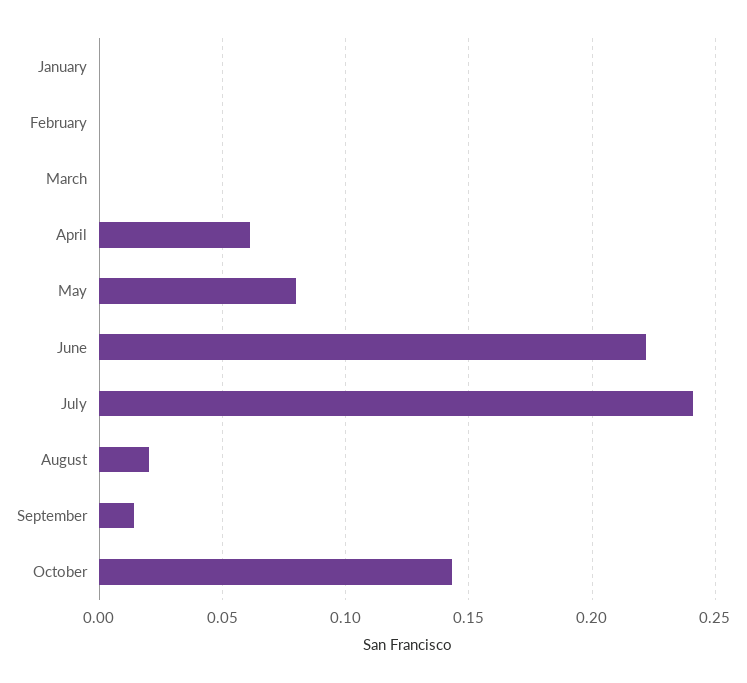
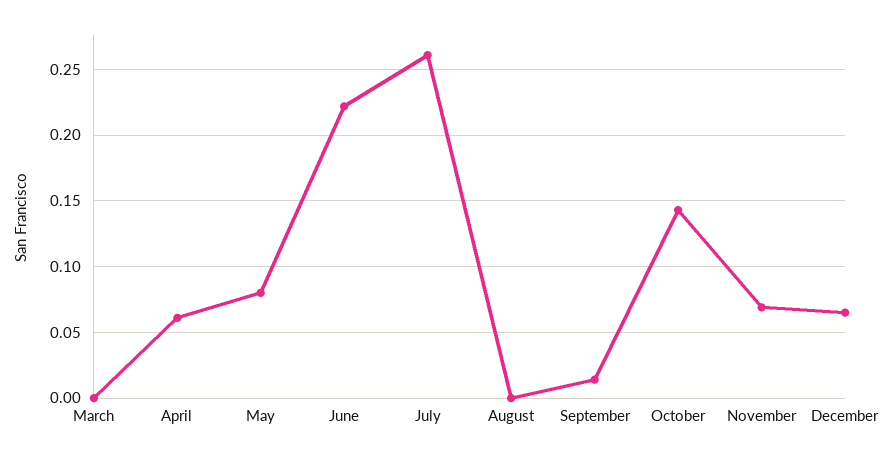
January: 0 -> none
February: 0 -> none
July: 0.24 -> 0.26
August: 0.02 -> 0
November: none -> 0.07
December: none -> 0.065

